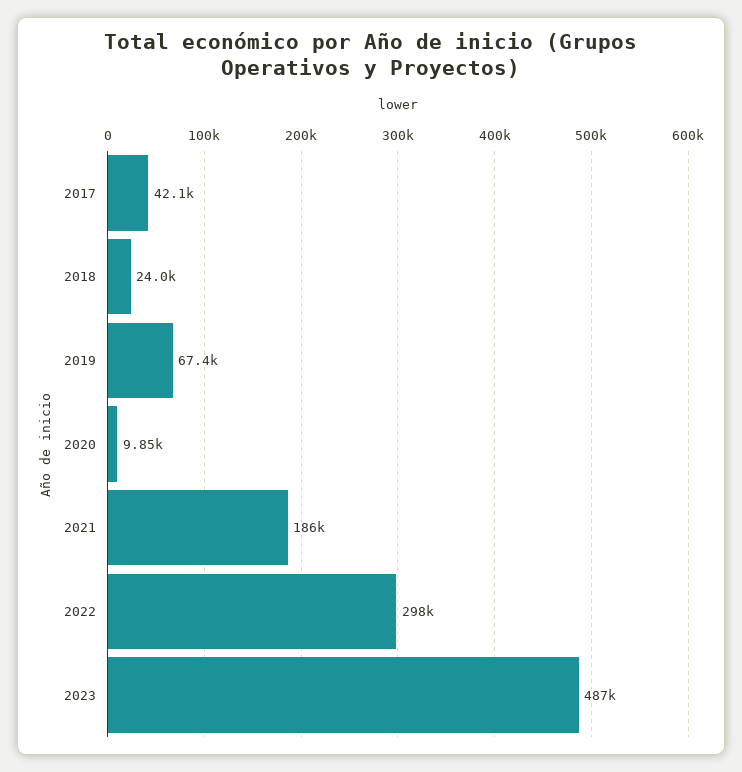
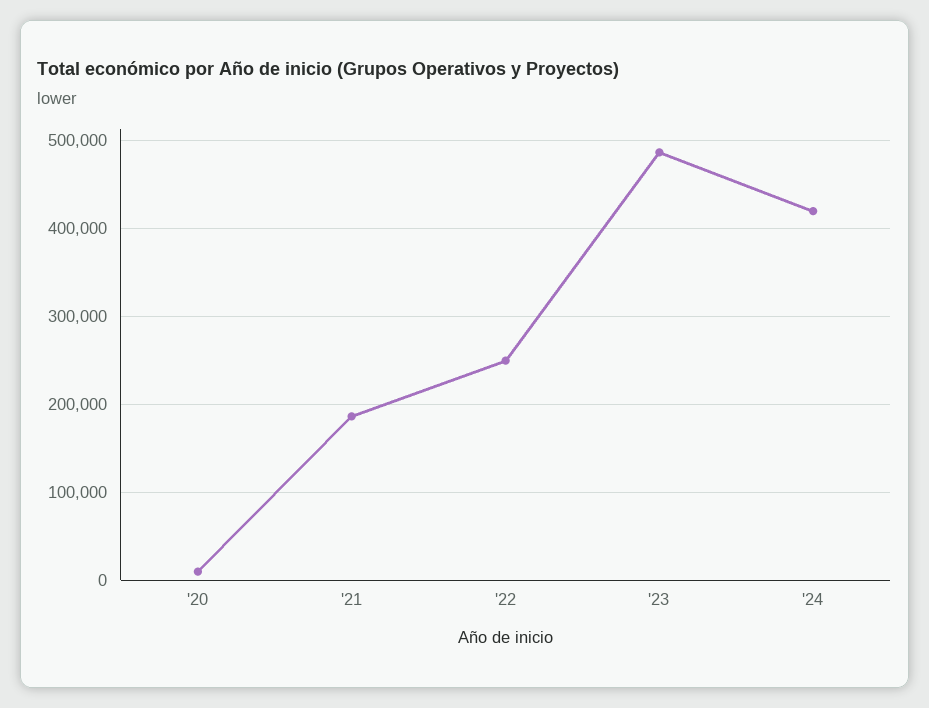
2017: 42100 -> none
2018: 24000 -> none
2019: 67400 -> none
2022: 298000 -> 250000
'24: none -> 420000

